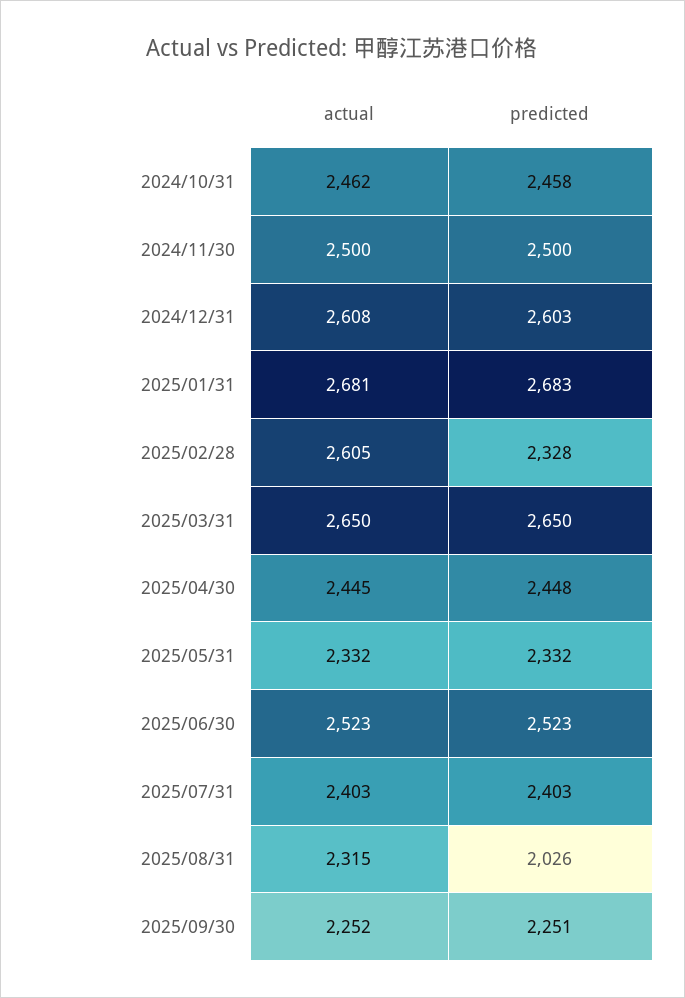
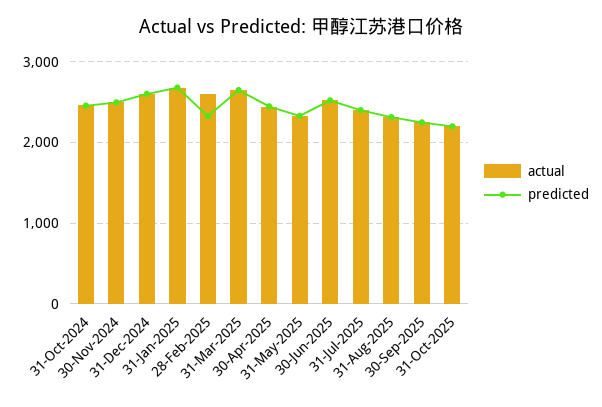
predicted, 2025/08/31: 2026 -> 2300
actual, 31-Oct-2025: none -> 2200
predicted, 31-Oct-2025: none -> 2200

